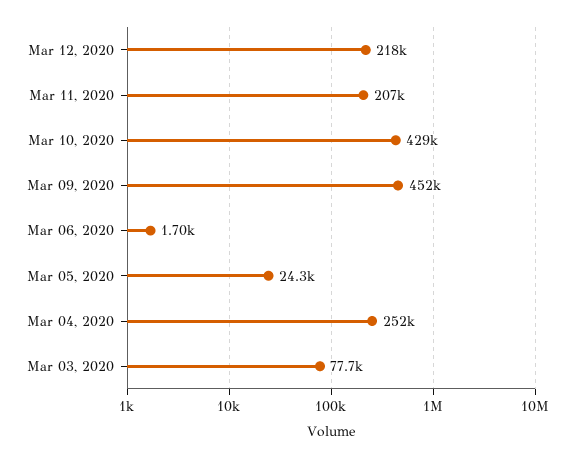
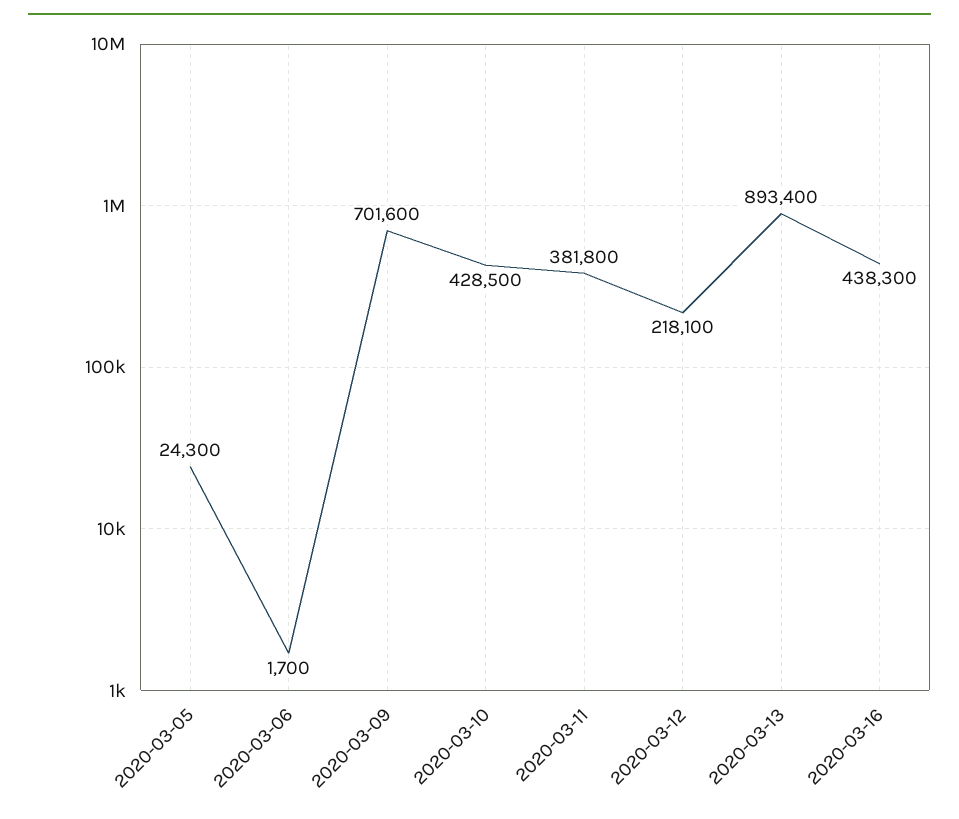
Mar 11, 2020: 207000 -> 381800
Mar 09, 2020: 452000 -> 701600
Mar 04, 2020: 252000 -> none
Mar 03, 2020: 77700 -> none
2020-03-13: none -> 893400
2020-03-16: none -> 438300

